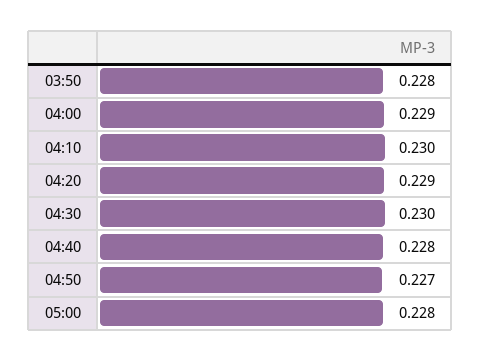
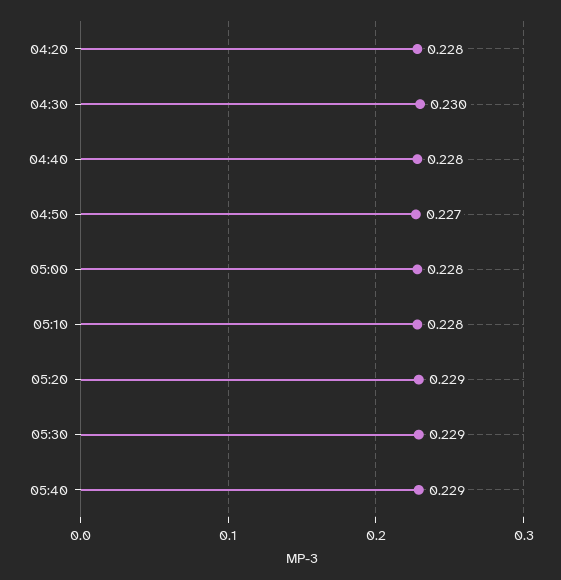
03:50: 0.228 -> none
04:00: 0.229 -> none
04:10: 0.23 -> none
04:20: 0.229 -> 0.228
05:10: none -> 0.228
05:20: none -> 0.229
05:30: none -> 0.229
05:40: none -> 0.229

